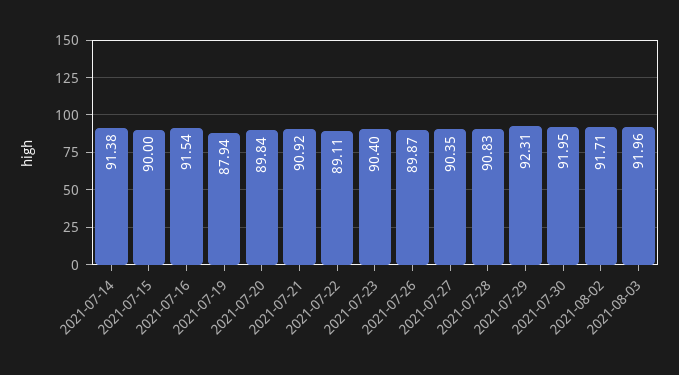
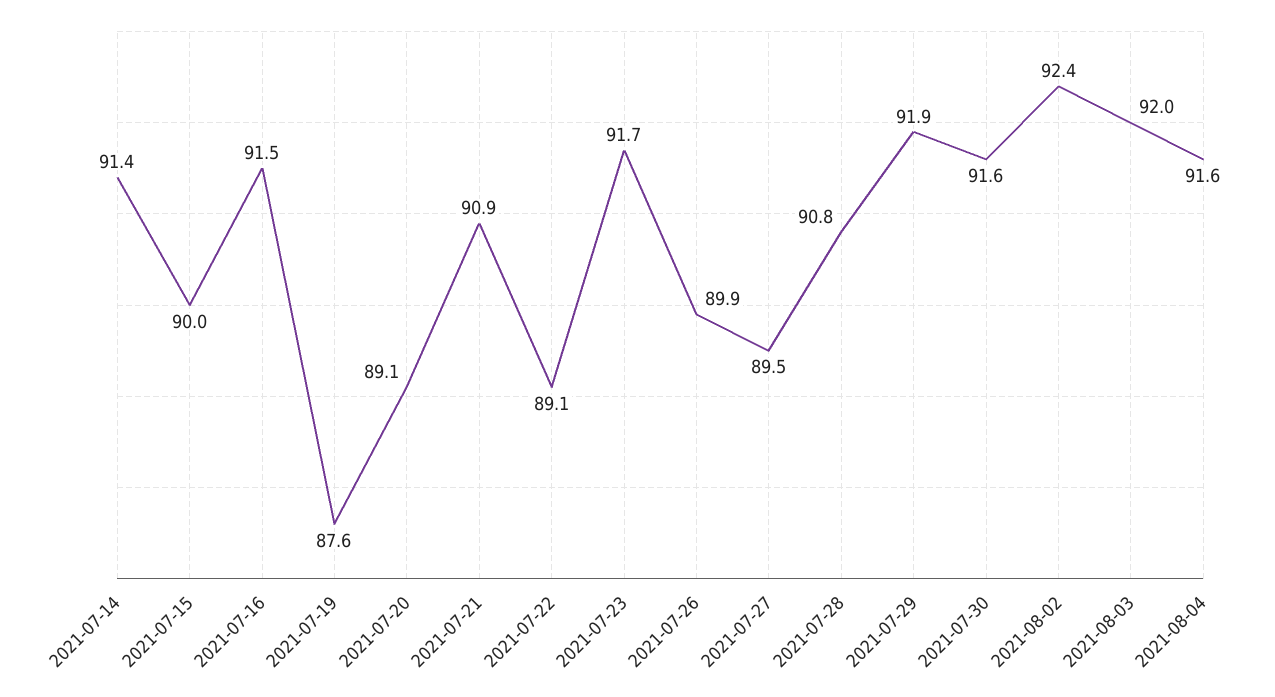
2021-07-19: 87.94 -> 87.6
2021-07-20: 89.84 -> 89.1
2021-07-23: 90.4 -> 91.7
2021-07-27: 90.35 -> 89.5
2021-07-29: 92.31 -> 91.9
2021-07-30: 91.95 -> 91.6
2021-08-02: 91.71 -> 92.4
2021-08-04: none -> 91.6

